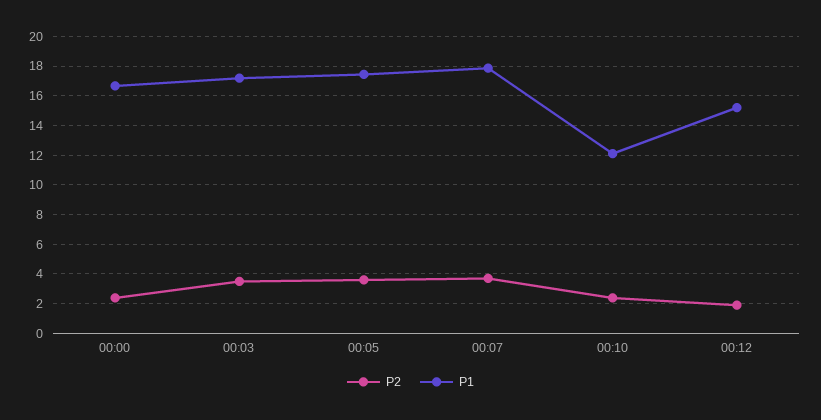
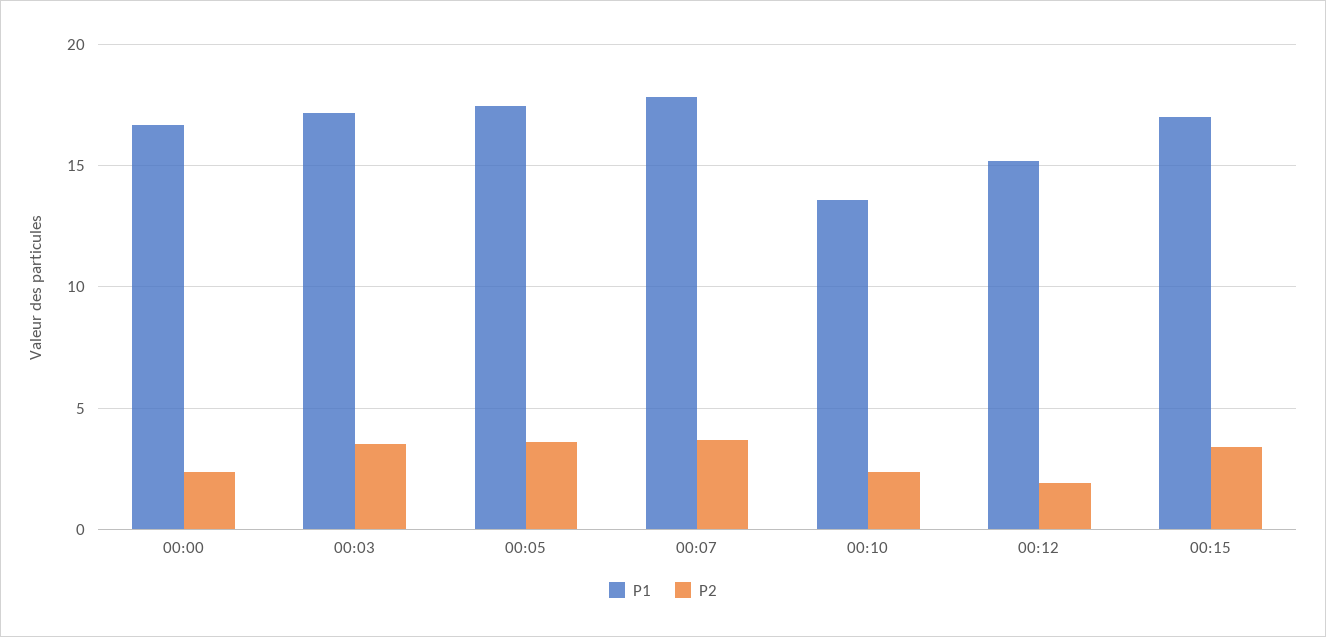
P1, 00:10: 12 -> 13.5
P1, 00:15: none -> 17
P2, 00:15: none -> 3.5

